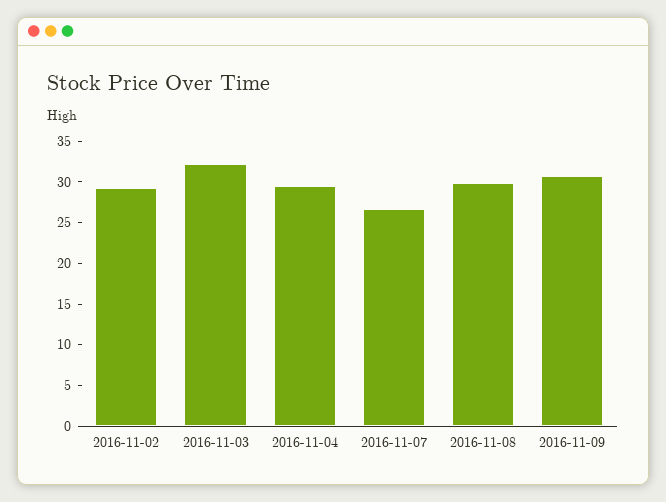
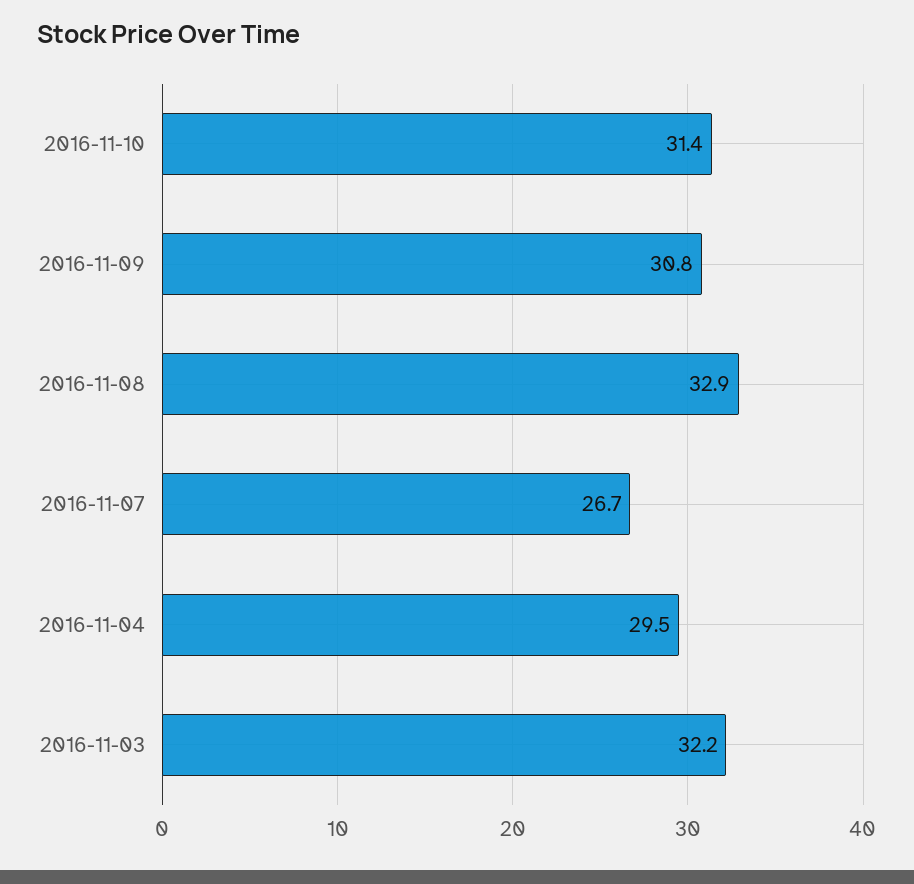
2016-11-02: 29 -> none
2016-11-08: 30 -> 32.9
2016-11-10: none -> 31.4

